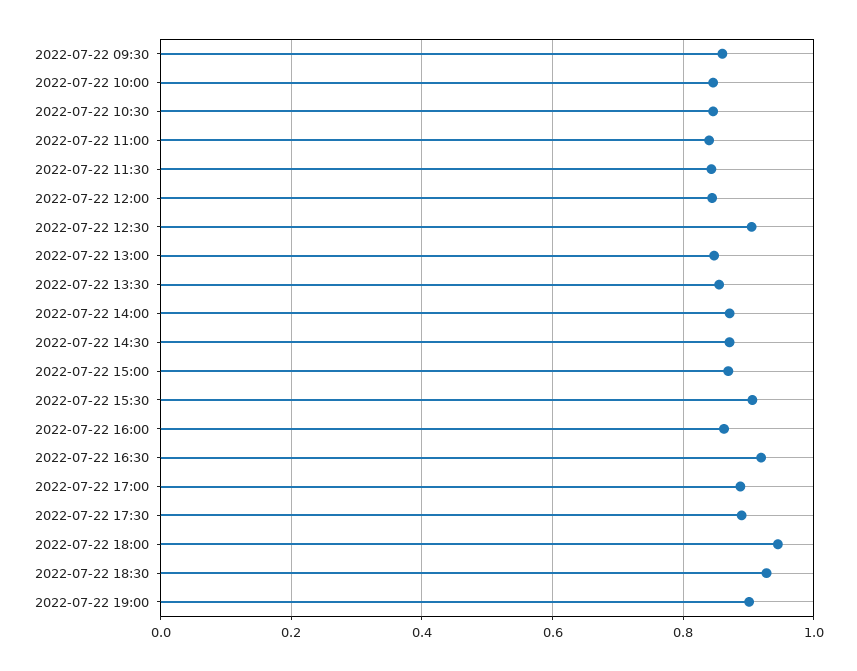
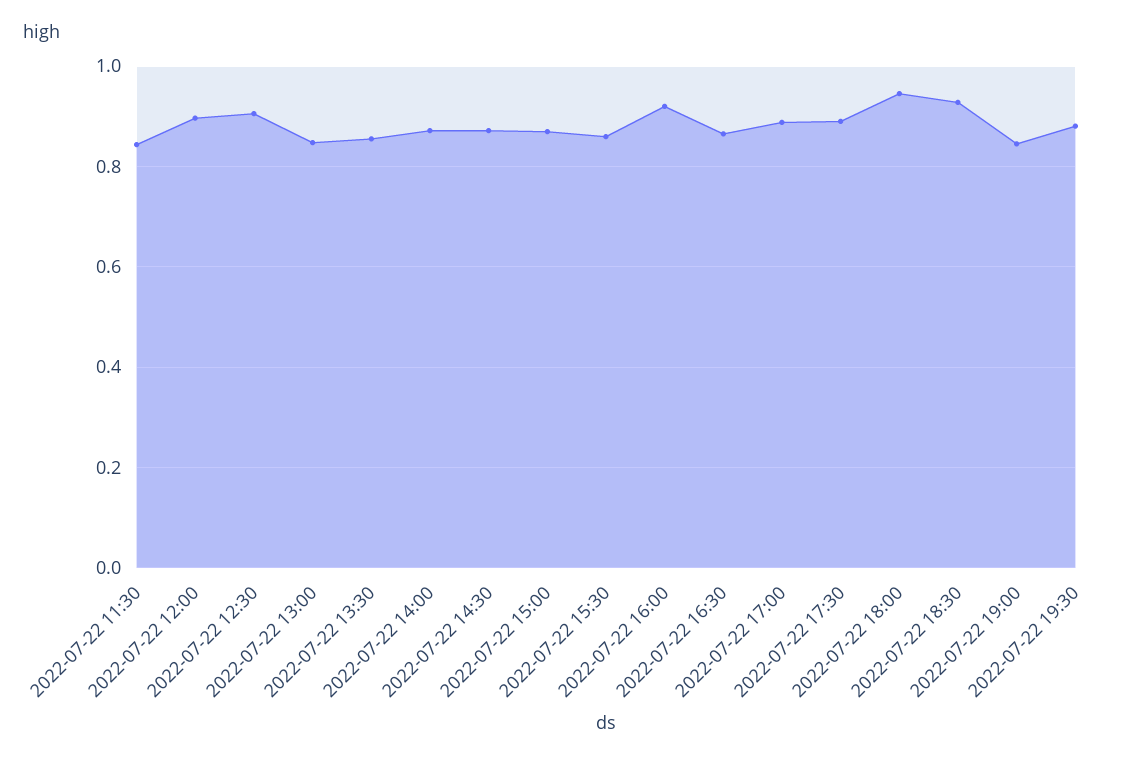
2022-07-22 09:30: 0.86 -> none
2022-07-22 10:00: 0.84 -> none
2022-07-22 10:30: 0.84 -> none
2022-07-22 11:00: 0.84 -> none
2022-07-22 12:00: 0.84 -> 0.9
2022-07-22 15:30: 0.9 -> 0.86
2022-07-22 16:00: 0.86 -> 0.92
2022-07-22 16:30: 0.92 -> 0.86
2022-07-22 19:00: 0.9 -> 0.84
2022-07-22 19:30: none -> 0.88

